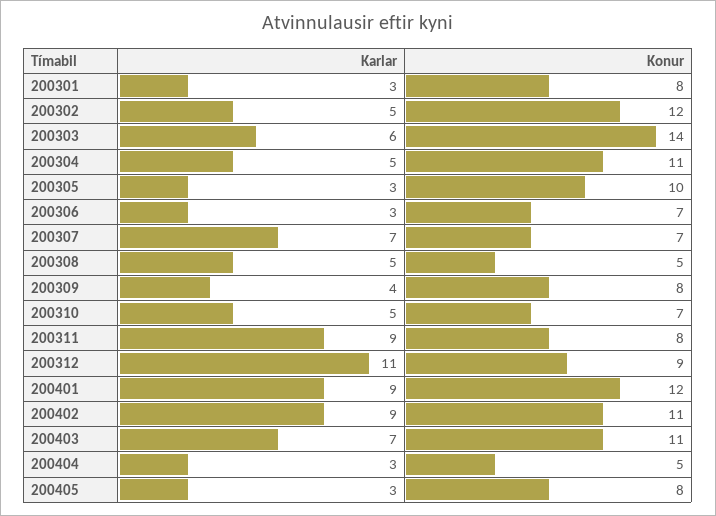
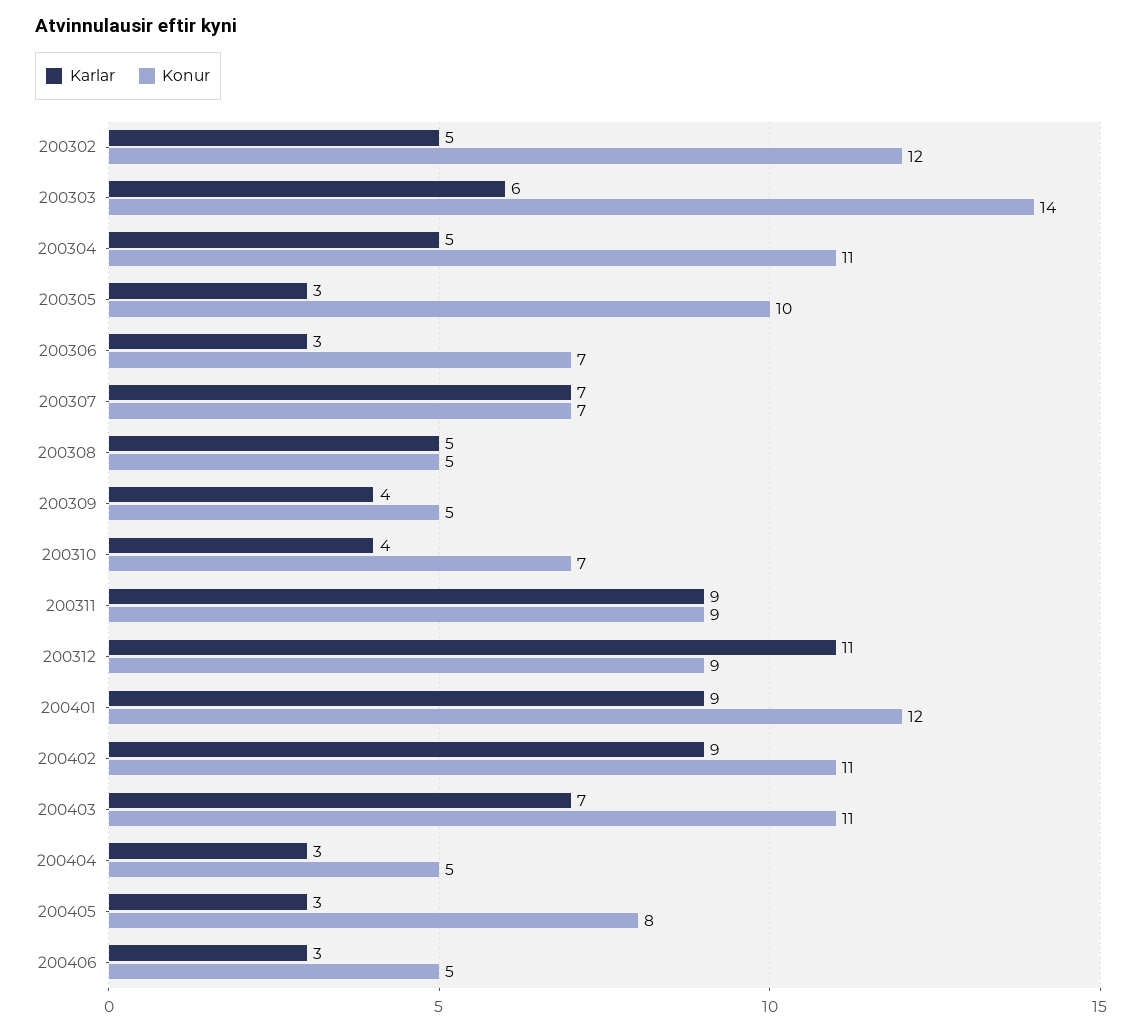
Karlar, 200301: 3 -> none
Konur, 200301: 8 -> none
Konur, 200309: 8 -> 5
Karlar, 200310: 5 -> 4
Konur, 200311: 8 -> 9
Karlar, 200406: none -> 3
Konur, 200406: none -> 5

